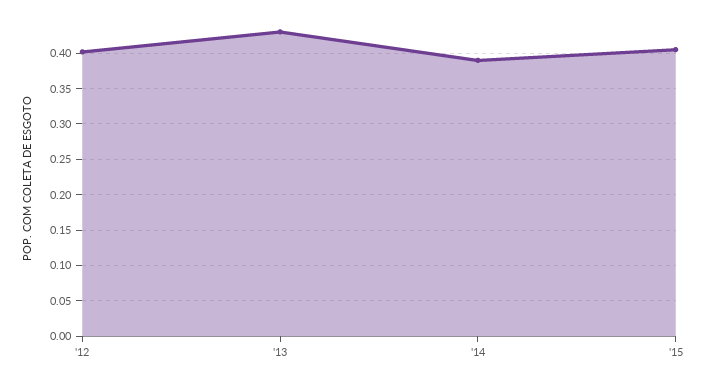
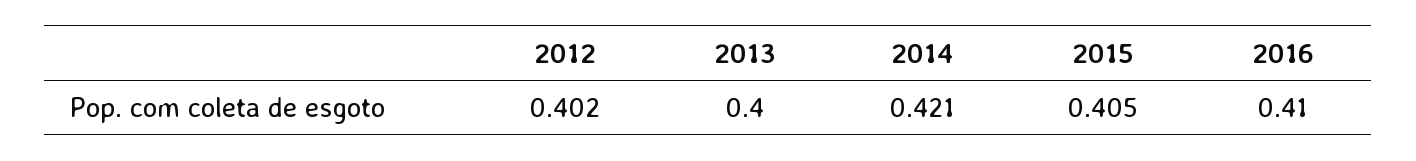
'13: 0.43 -> 0.4
'14: 0.39 -> 0.421
2016: none -> 0.41

